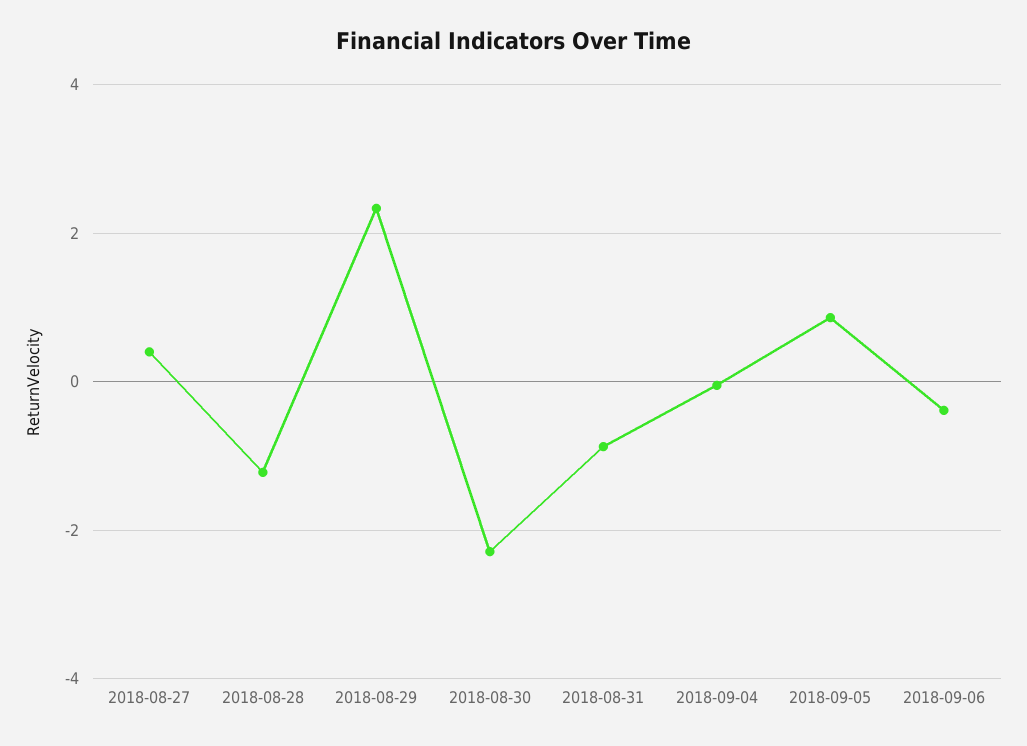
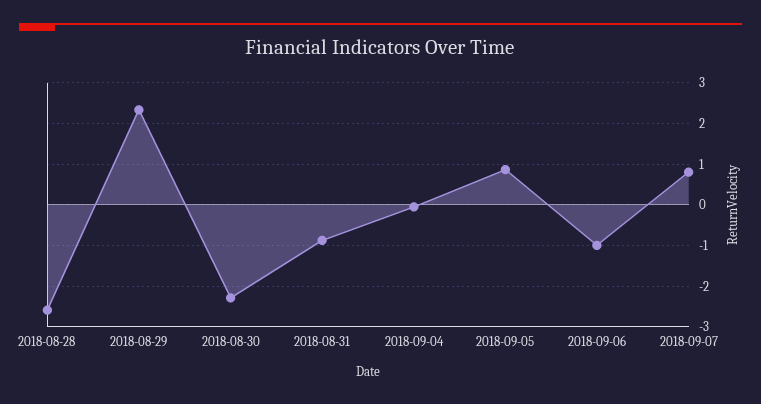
2018-08-27: 0.4 -> none
2018-08-28: -1.2 -> -2.6
2018-09-06: -0.4 -> -1
2018-09-07: none -> 0.8

